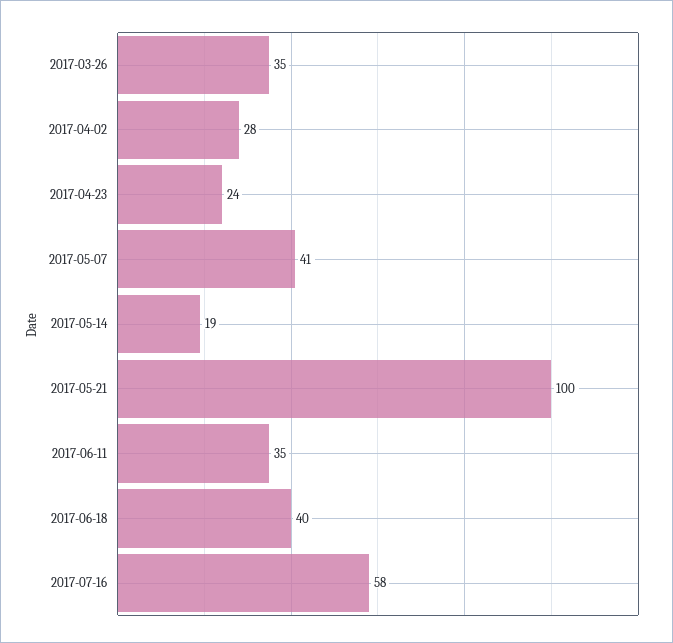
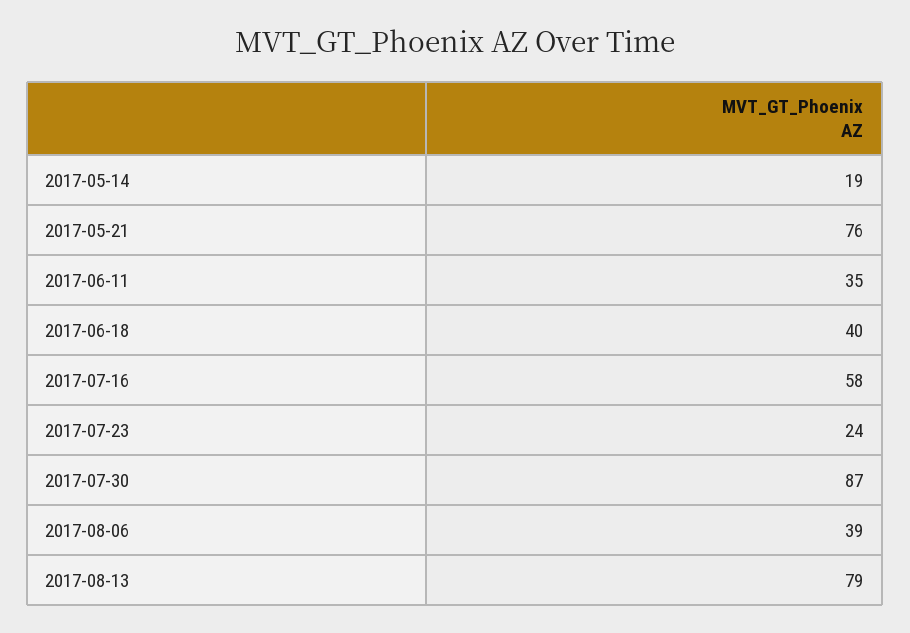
2017-03-26: 35 -> none
2017-04-02: 28 -> none
2017-04-23: 24 -> none
2017-05-07: 41 -> none
2017-05-21: 100 -> 76
2017-07-23: none -> 24
2017-07-30: none -> 87
2017-08-06: none -> 39
2017-08-13: none -> 79

